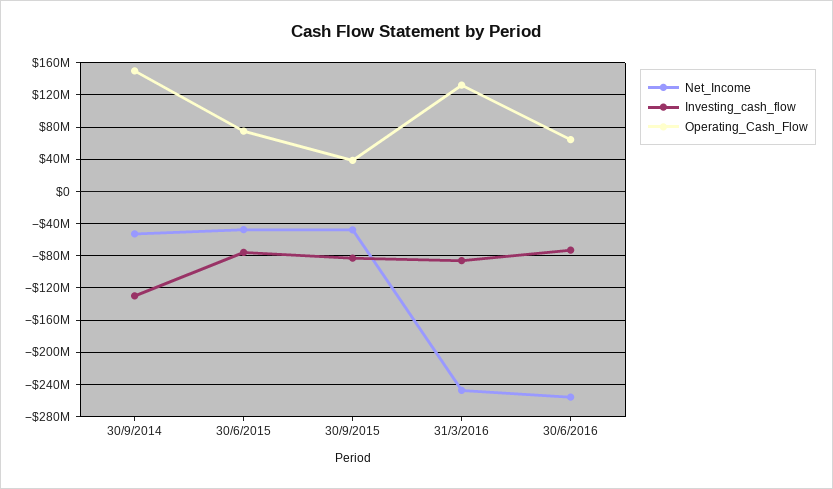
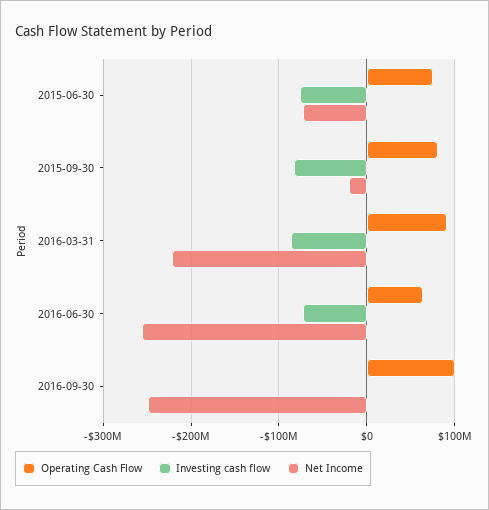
Net_Income, 30/9/2014: -50000000 -> none
Investing_cash_flow, 30/9/2014: -130000000 -> none
Operating_Cash_Flow, 30/9/2014: 150000000 -> none
Net_Income, 30/6/2015: -50000000 -> -70000000
Net_Income, 30/9/2015: -50000000 -> -20000000
Operating_Cash_Flow, 30/9/2015: 40000000 -> 80000000
Net_Income, 31/3/2016: -250000000 -> -220000000
Operating_Cash_Flow, 31/3/2016: 130000000 -> 90000000
Operating_Cash_Flow, 2016-09-30: none -> 100000000
Investing_cash_flow, 2016-09-30: none -> 0
Net_Income, 2016-09-30: none -> -250000000

